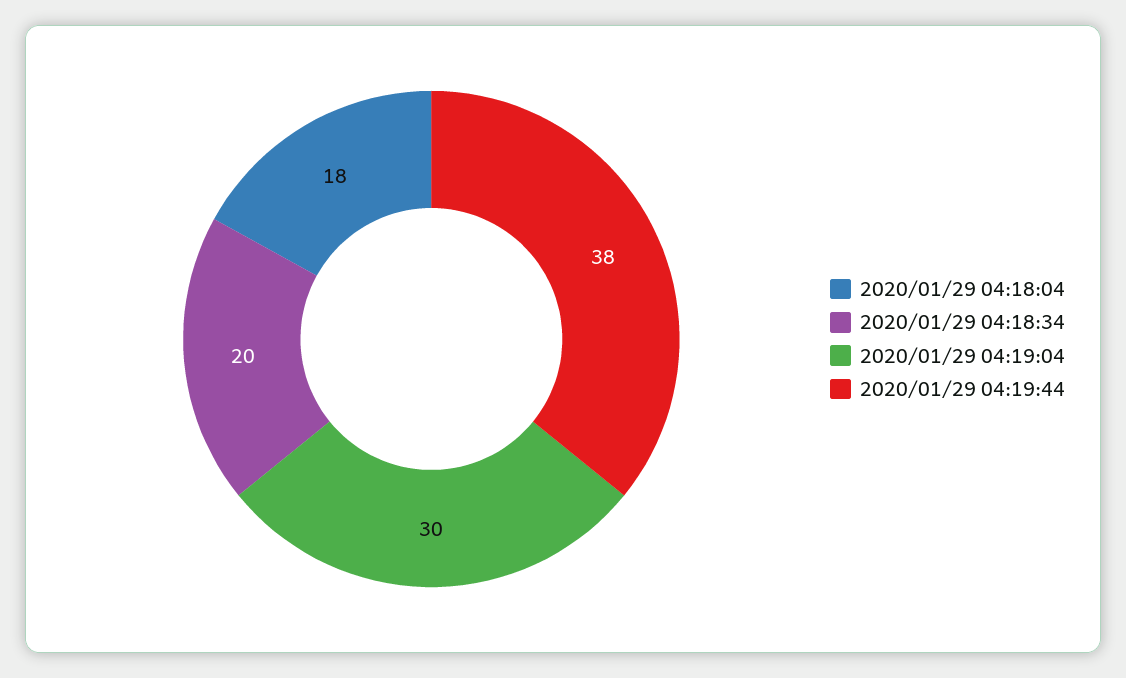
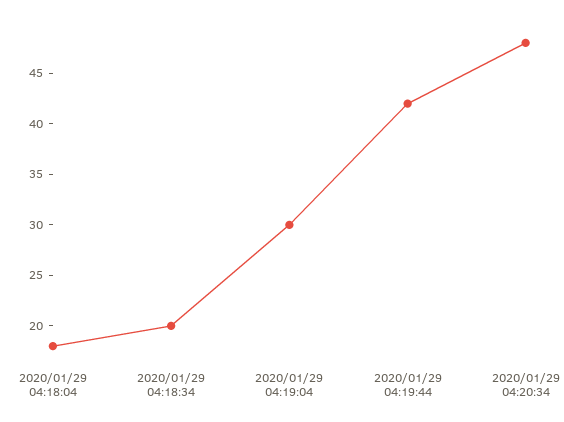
2020/01/29 04:19:44: 38 -> 42
2020/01/29 04:20:34: none -> 48

